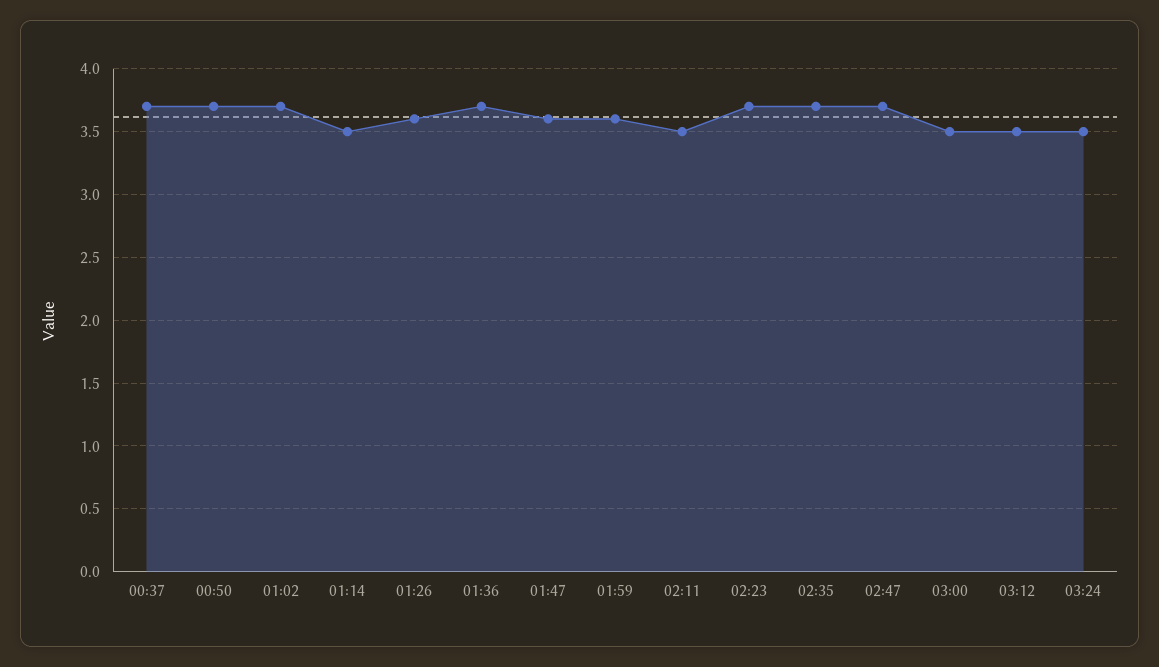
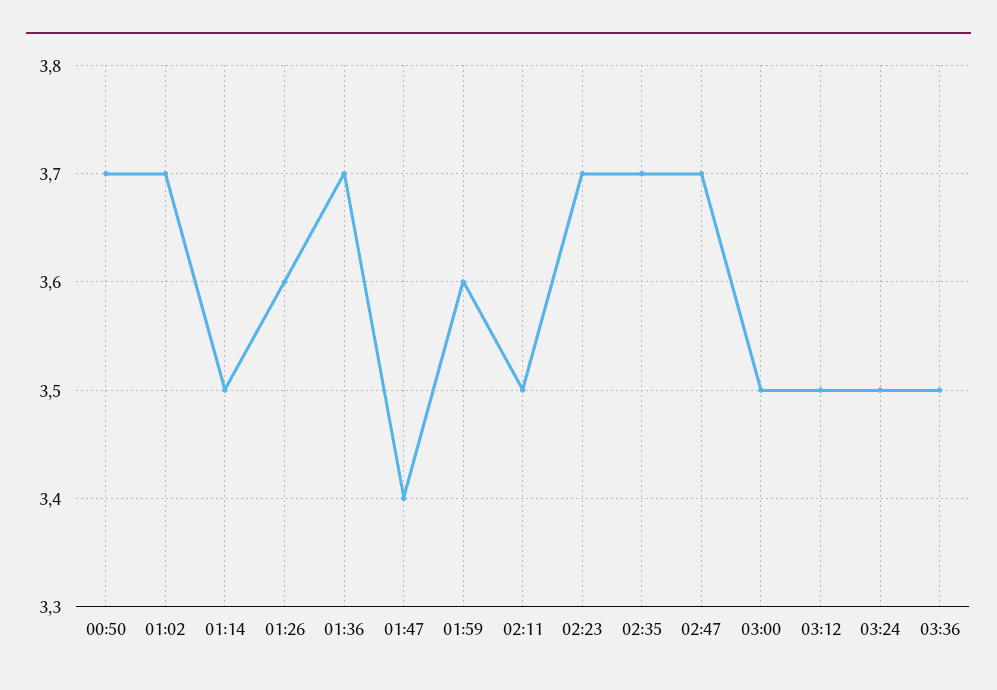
00:37: 3.7 -> none
01:47: 3.6 -> 3.4
03:36: none -> 3.5

